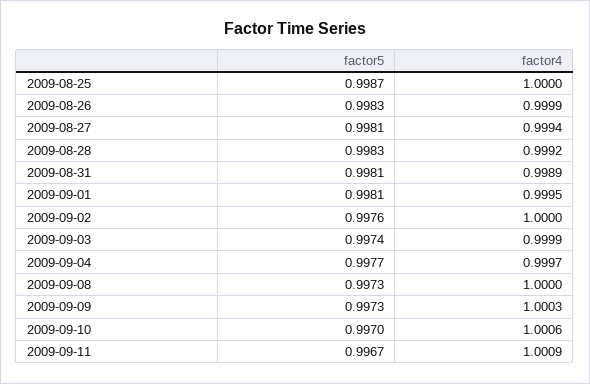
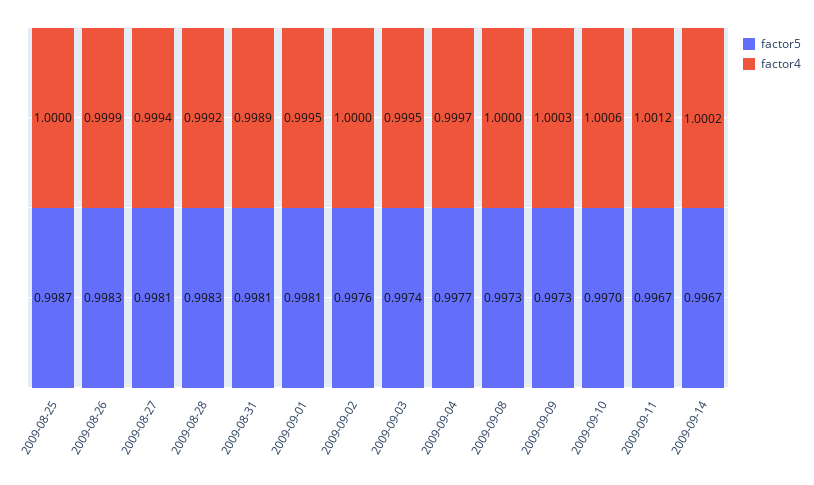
factor4, 2009-09-03: 0.9999 -> 0.9995
factor4, 2009-09-11: 1.0009 -> 1.0012
factor5, 2009-09-14: none -> 0.9967
factor4, 2009-09-14: none -> 1.0002

